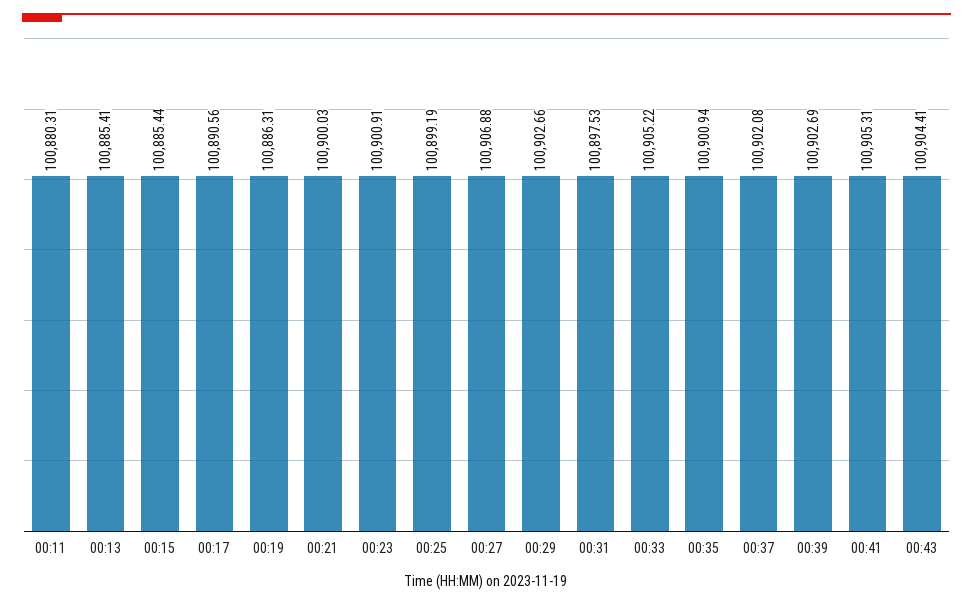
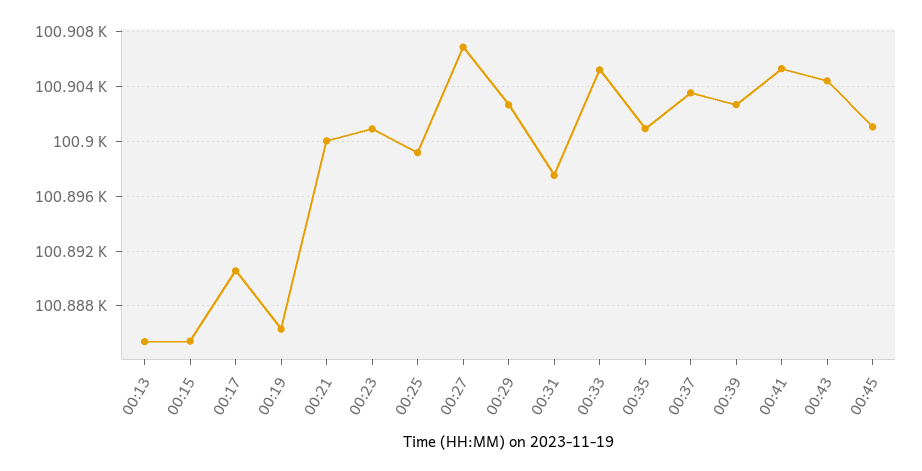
00:11: 100880.31 -> none
00:37: 100902.08 -> 100903.5
00:45: none -> 100901

